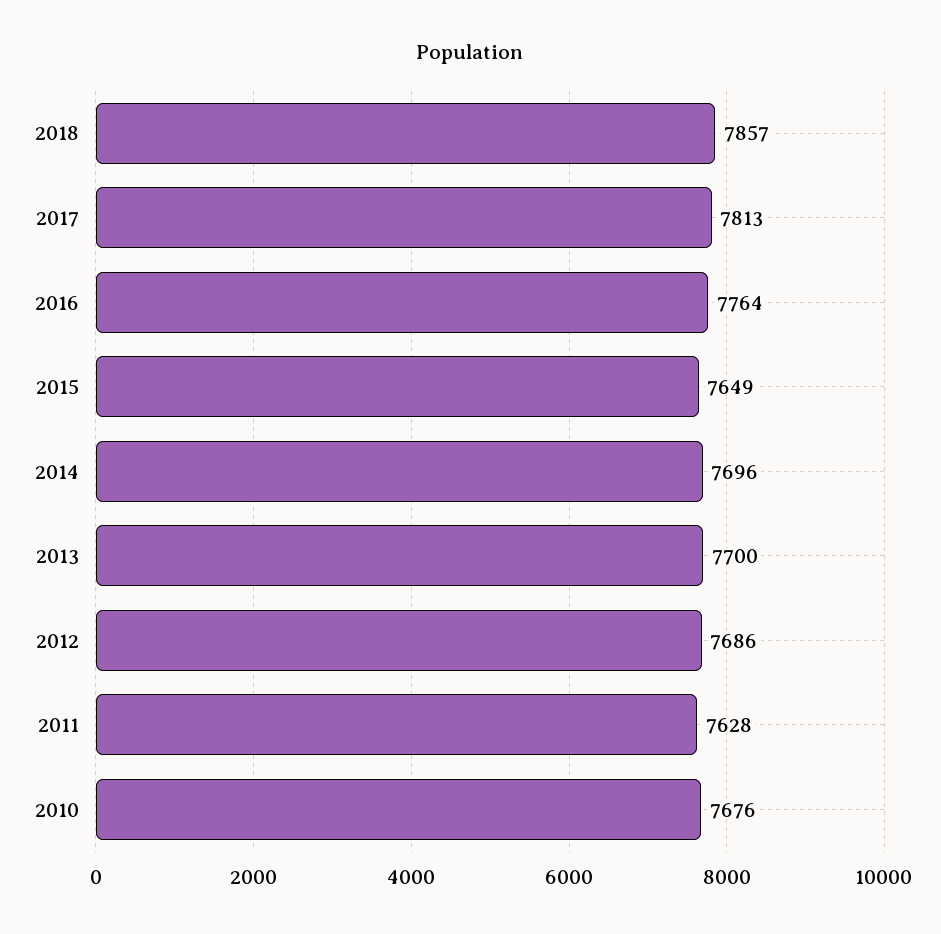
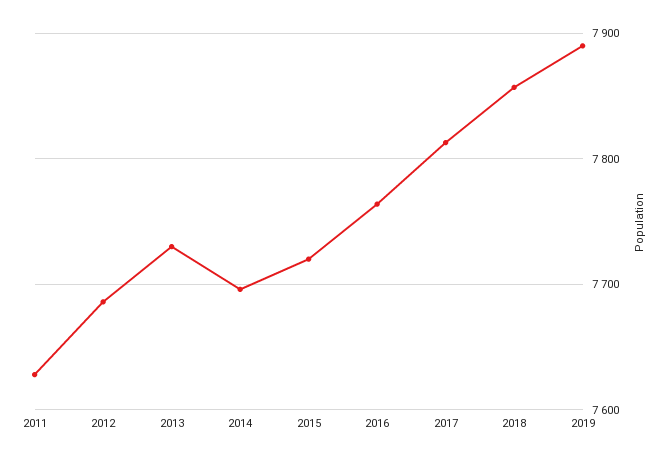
2015: 7649 -> 7720
2013: 7700 -> 7730
2010: 7676 -> none
2019: none -> 7890

